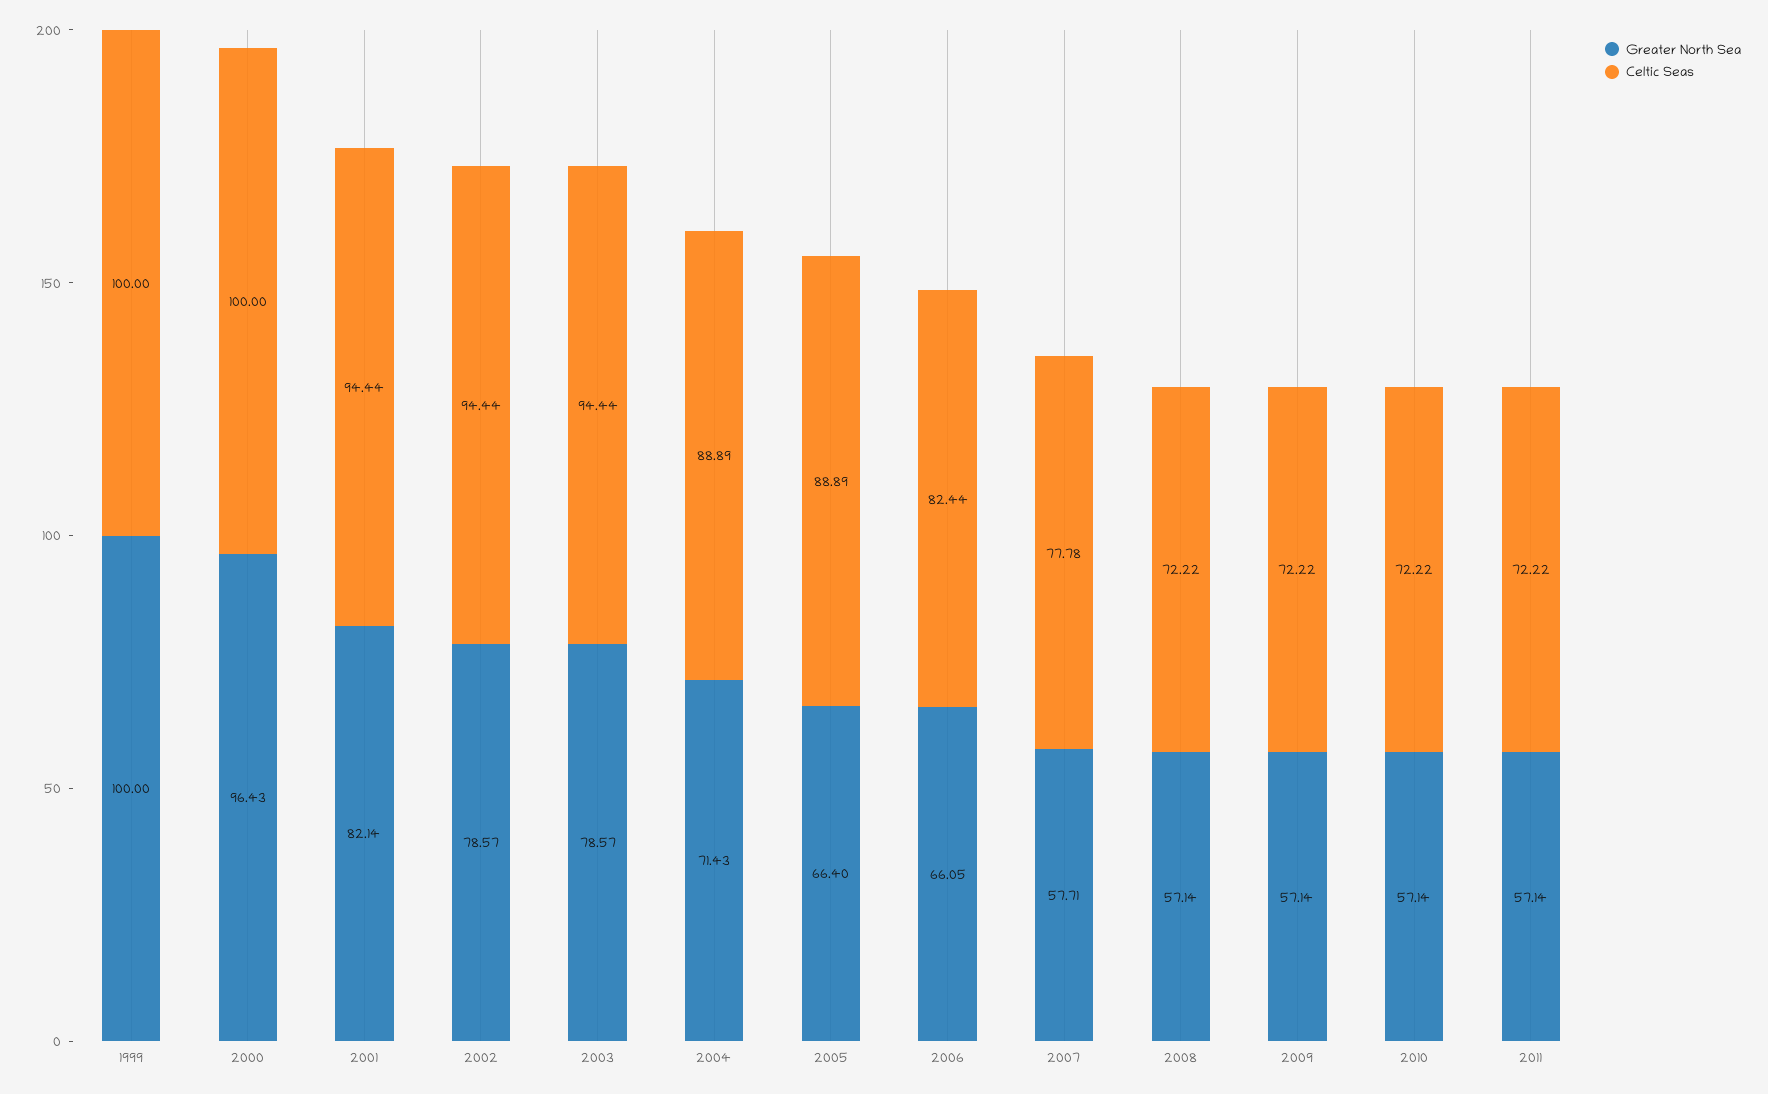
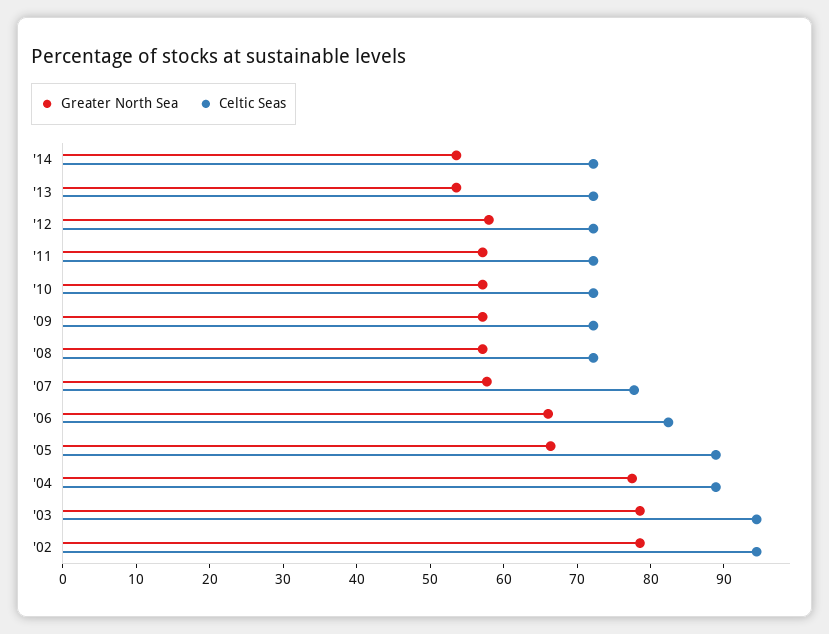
Greater North Sea, 1999: 100 -> none
Celtic Seas, 1999: 100 -> none
Greater North Sea, 2000: 96.43 -> none
Celtic Seas, 2000: 100 -> none
Greater North Sea, 2001: 82.14 -> none
Celtic Seas, 2001: 94.44 -> none
Greater North Sea, 2004: 71.43 -> 78
Greater North Sea, '14: none -> 54
Celtic Seas, '14: none -> 72
Greater North Sea, '13: none -> 54
Celtic Seas, '13: none -> 72
Greater North Sea, '12: none -> 58
Celtic Seas, '12: none -> 72

